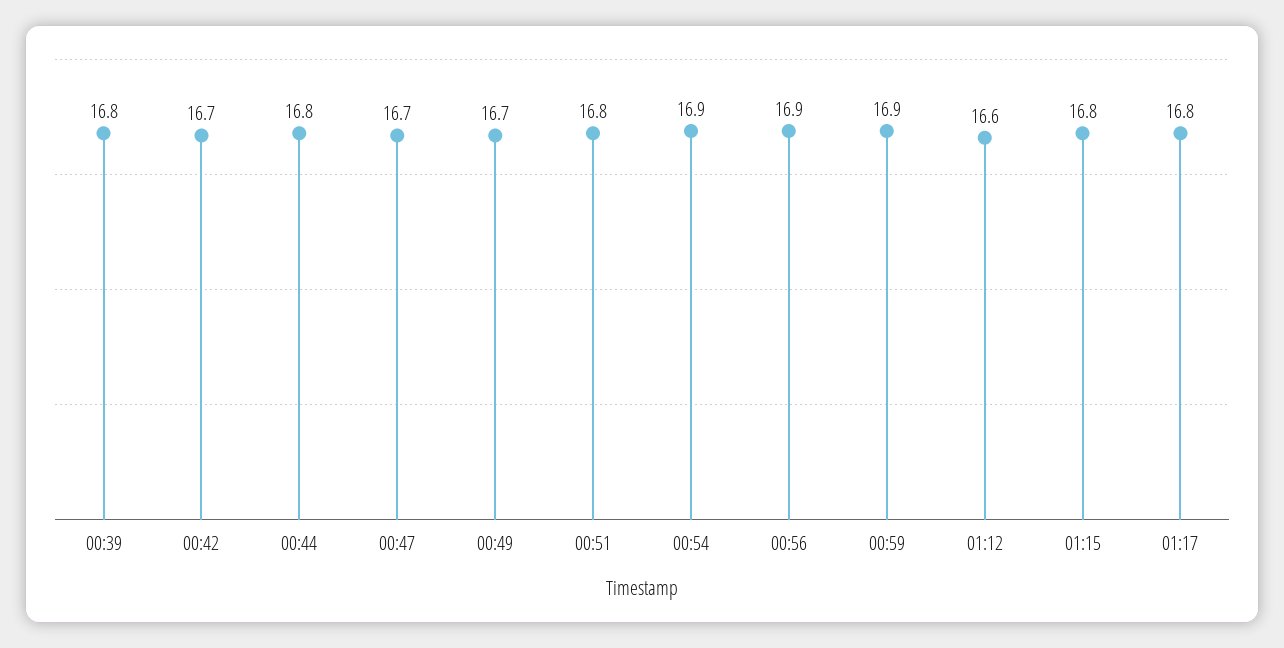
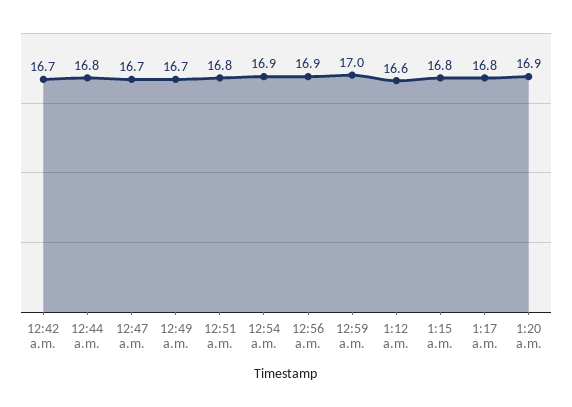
00:39: 16.8 -> none
00:59: 16.9 -> 17
1:20 a.m.: none -> 16.9

